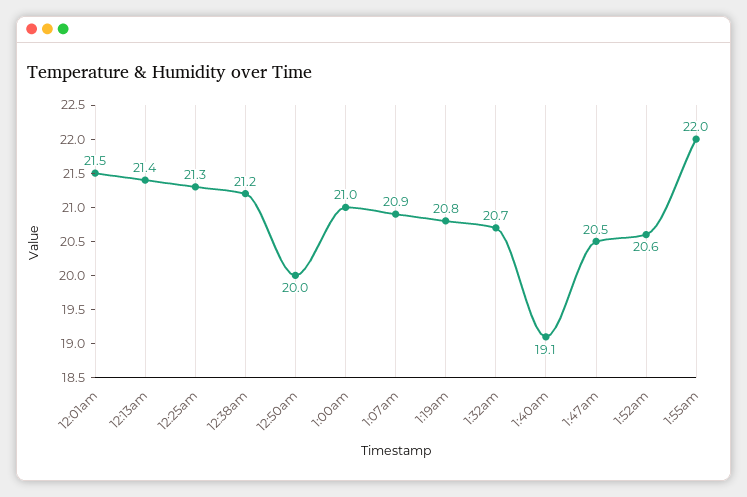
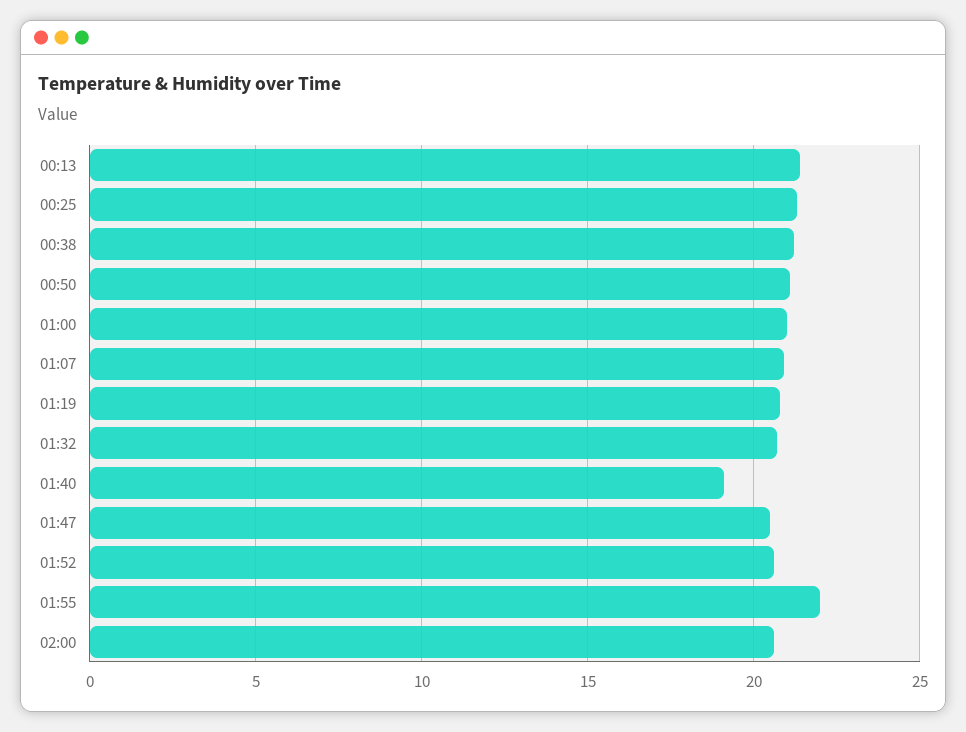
12:01am: 21.5 -> none
12:50am: 20 -> 21
02:00: none -> 20.5

